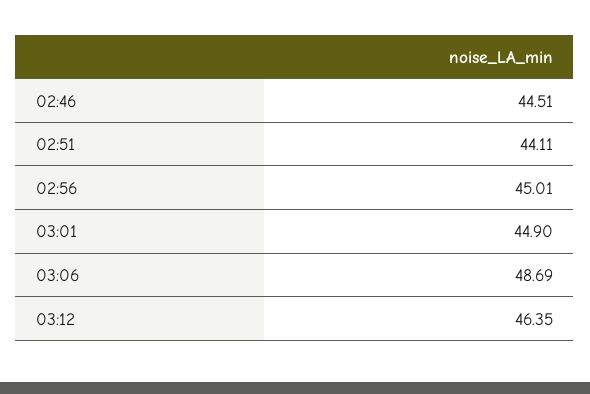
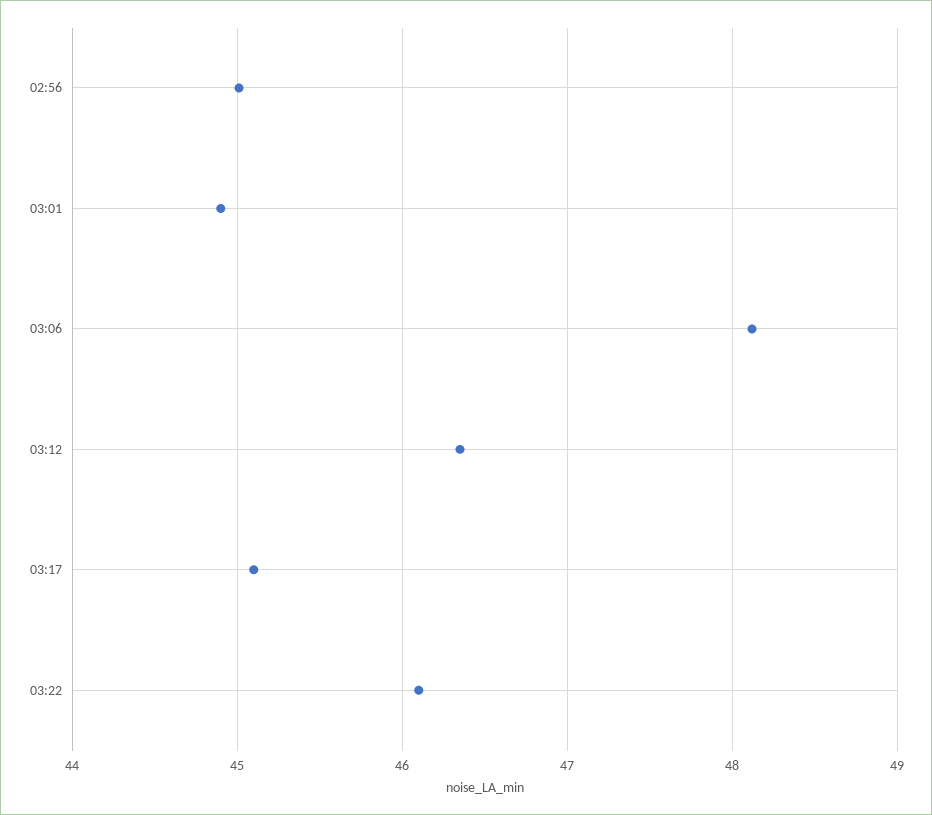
02:46: 44.51 -> none
02:51: 44.11 -> none
03:06: 48.69 -> 48.1
03:17: none -> 45.1
03:22: none -> 46.1

